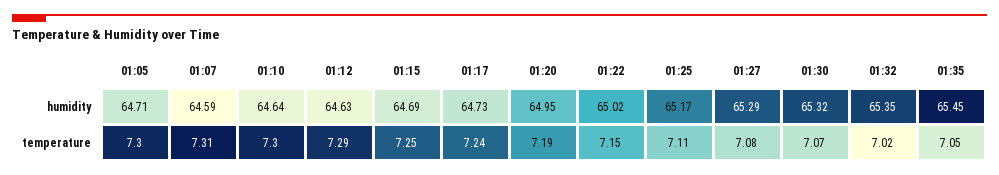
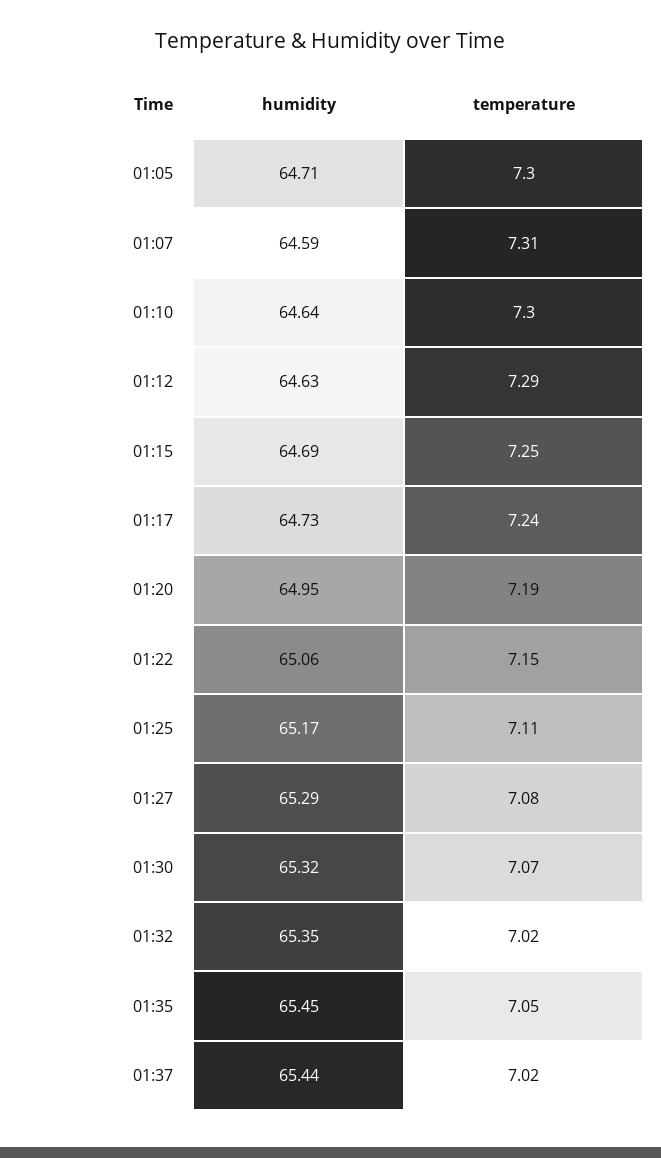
01:22, humidity: 65.02 -> 65.06
01:37, humidity: none -> 65.44
01:37, temperature: none -> 7.02

